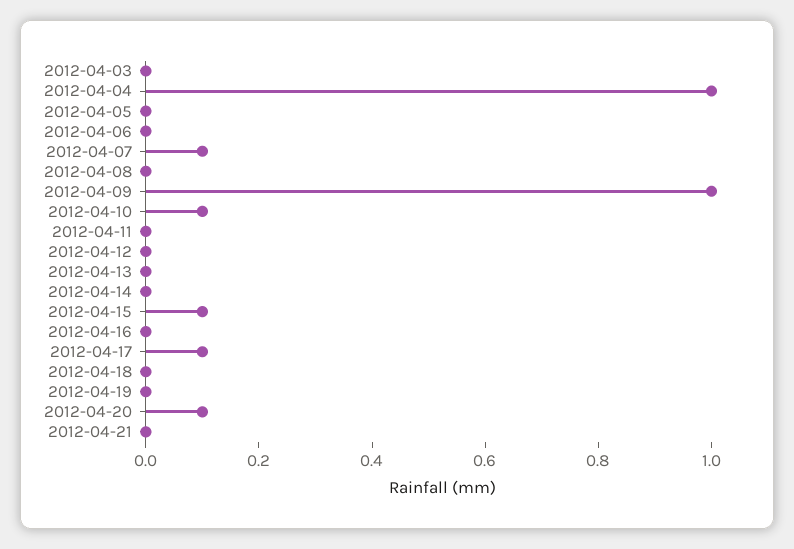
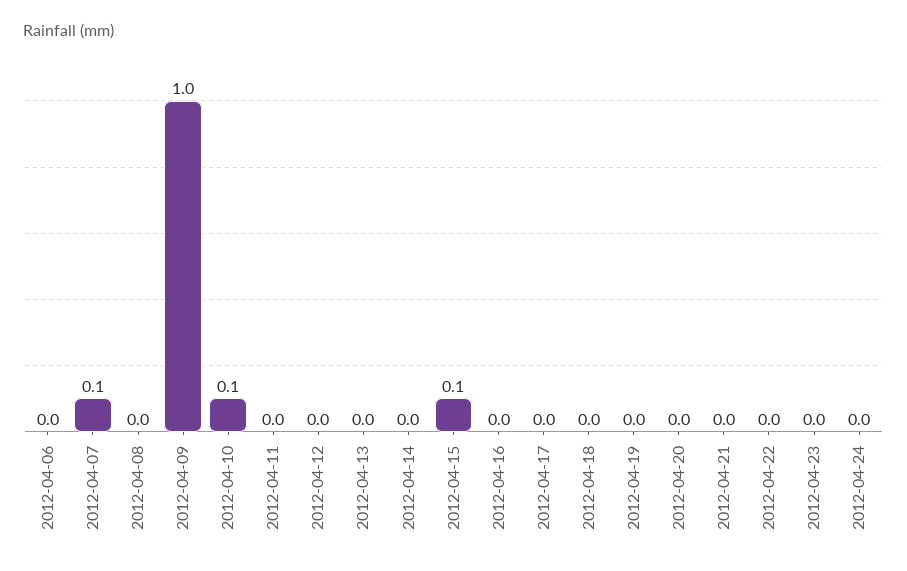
2012-04-03: 0 -> none
2012-04-04: 1 -> none
2012-04-05: 0 -> none
2012-04-17: 0.1 -> 0
2012-04-20: 0.1 -> 0
2012-04-22: none -> 0
2012-04-23: none -> 0
2012-04-24: none -> 0

